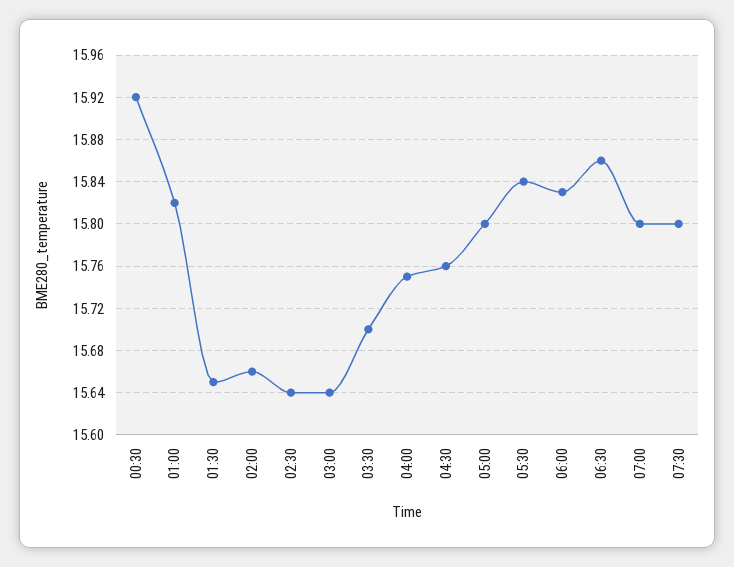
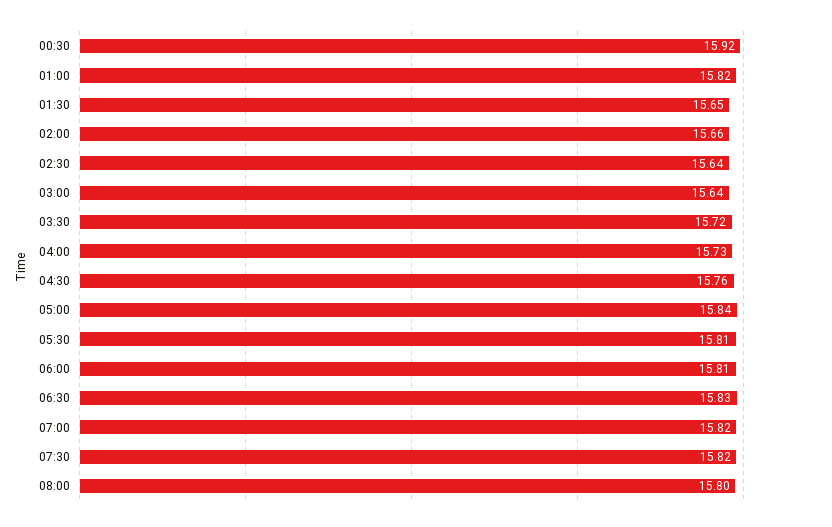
03:30: 15.7 -> 15.72
04:00: 15.75 -> 15.73
05:00: 15.8 -> 15.84
05:30: 15.84 -> 15.81
06:00: 15.83 -> 15.81
06:30: 15.86 -> 15.83
07:00: 15.8 -> 15.82
07:30: 15.8 -> 15.82
08:00: none -> 15.8

